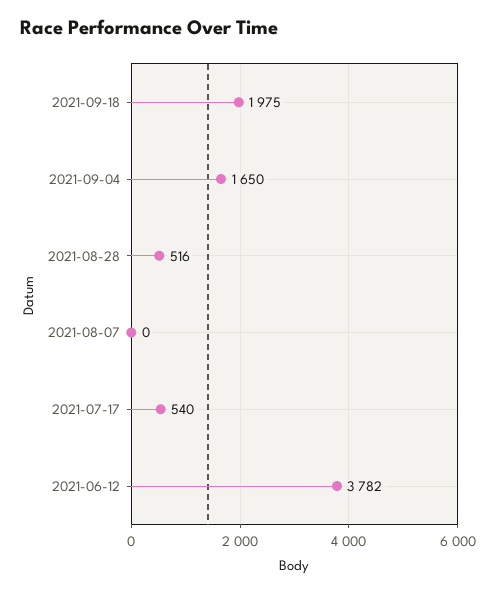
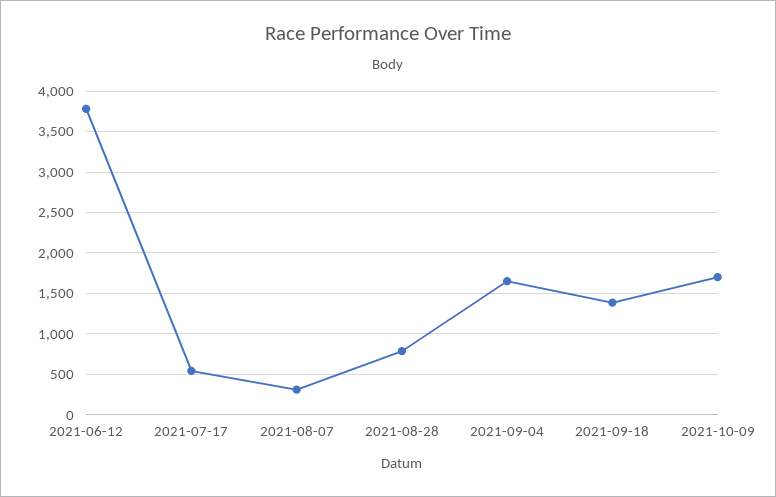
2021-09-18: 1975 -> 1400
2021-08-28: 516 -> 800
2021-08-07: 0 -> 300
2021-10-09: none -> 1700

